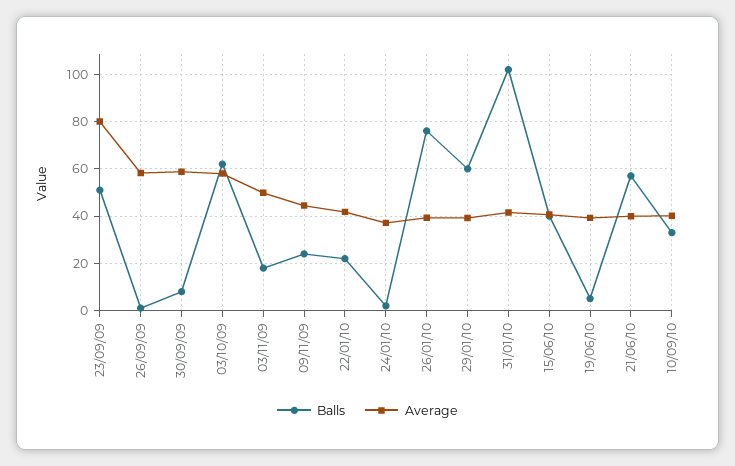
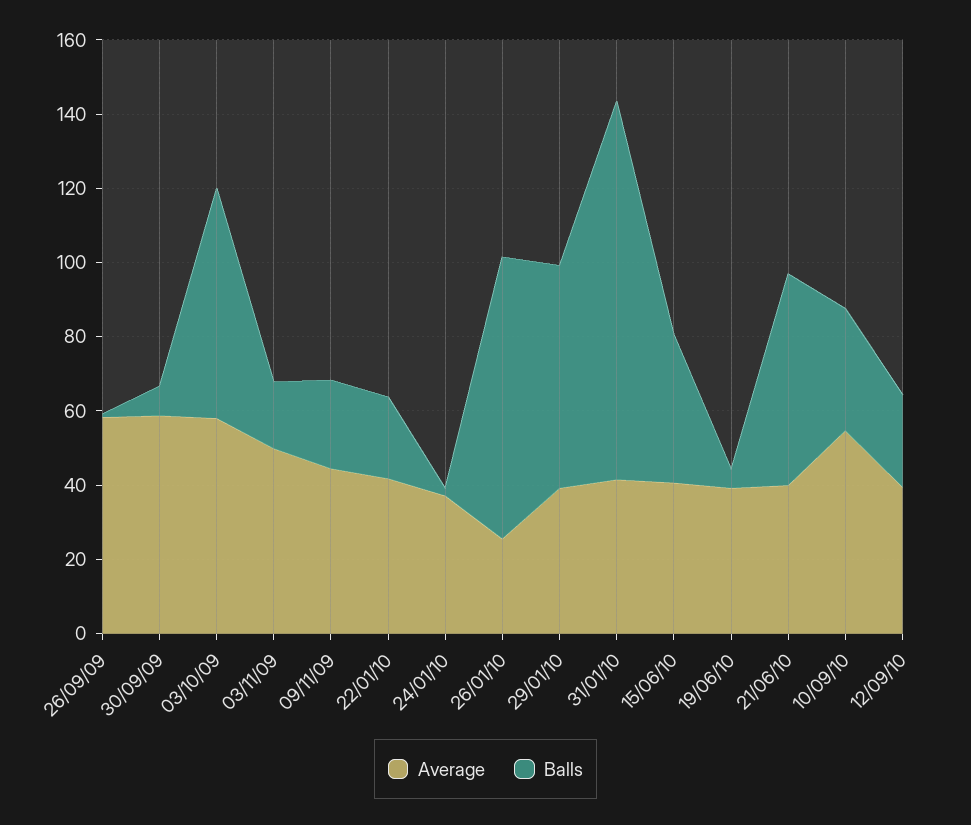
Balls, 23/09/09: 50 -> none
Average, 23/09/09: 80 -> none
Average, 26/01/10: 40 -> 25
Average, 10/09/10: 40 -> 55
Average, 12/09/10: none -> 40
Balls, 12/09/10: none -> 25

